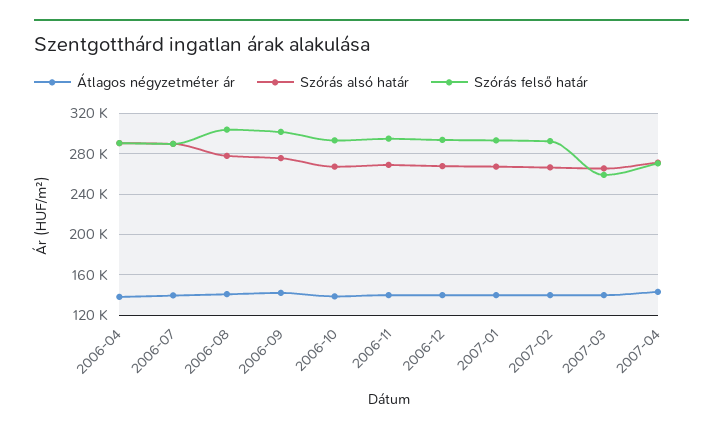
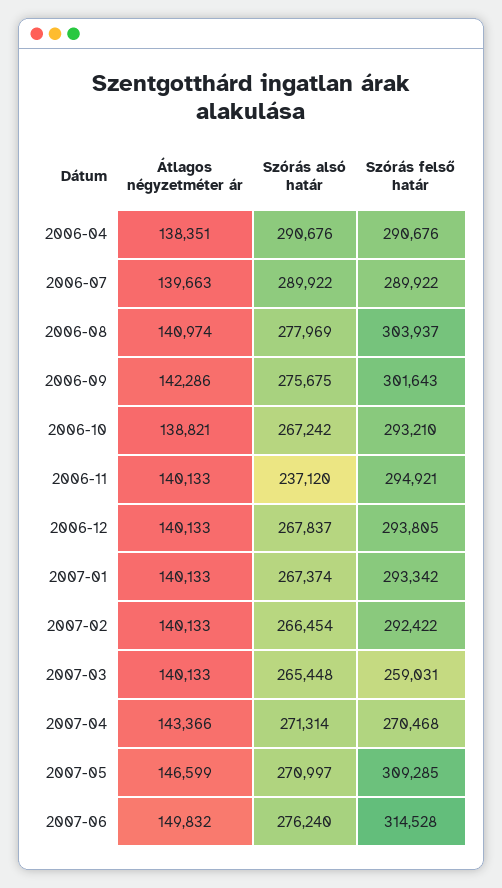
Szórás alsó határ, 2006-11: 270000 -> 237120
Átlagos négyzetméter ár, 2007-05: none -> 146599
Szórás alsó határ, 2007-05: none -> 270997
Szórás felső határ, 2007-05: none -> 309285
Átlagos négyzetméter ár, 2007-06: none -> 149832
Szórás alsó határ, 2007-06: none -> 276240
Szórás felső határ, 2007-06: none -> 314528

